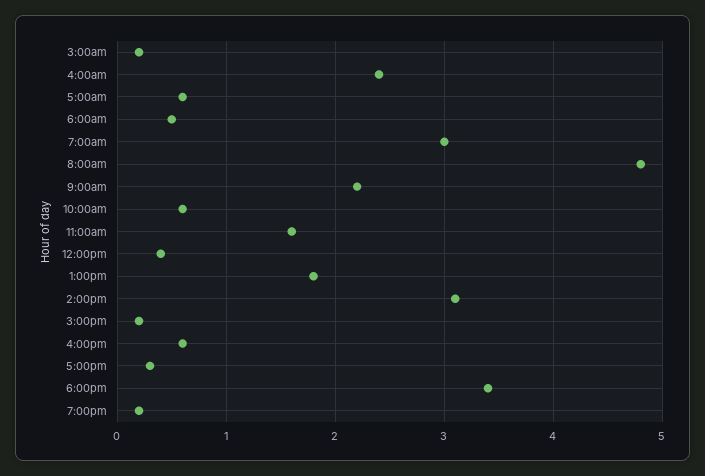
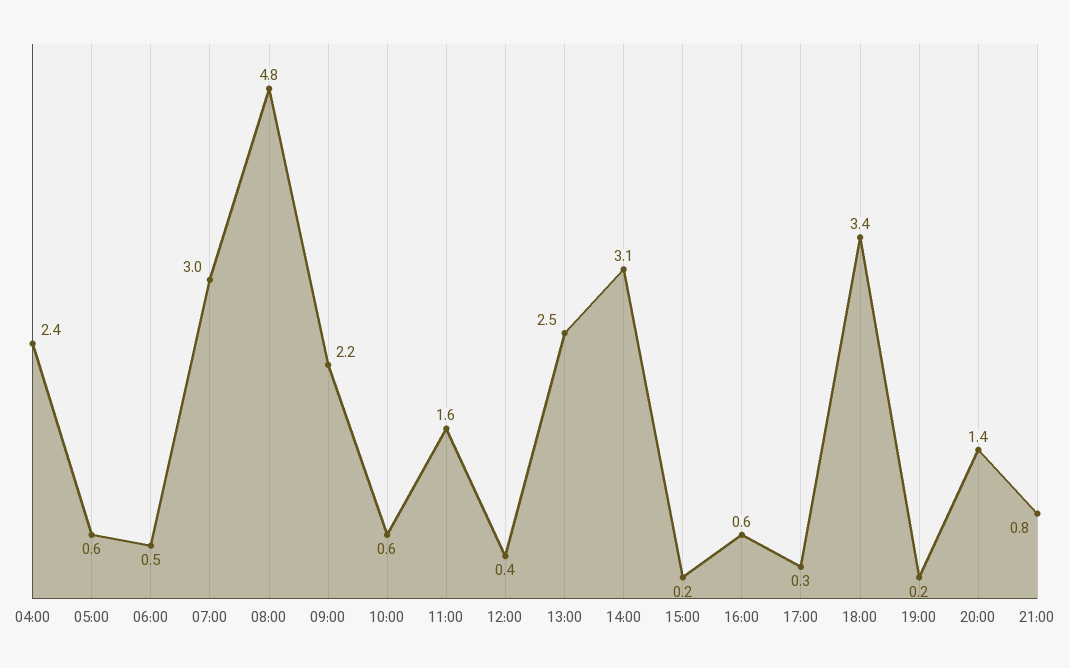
3:00am: 0.2 -> none
1:00pm: 1.8 -> 2.5
20:00: none -> 1.4
21:00: none -> 0.8

